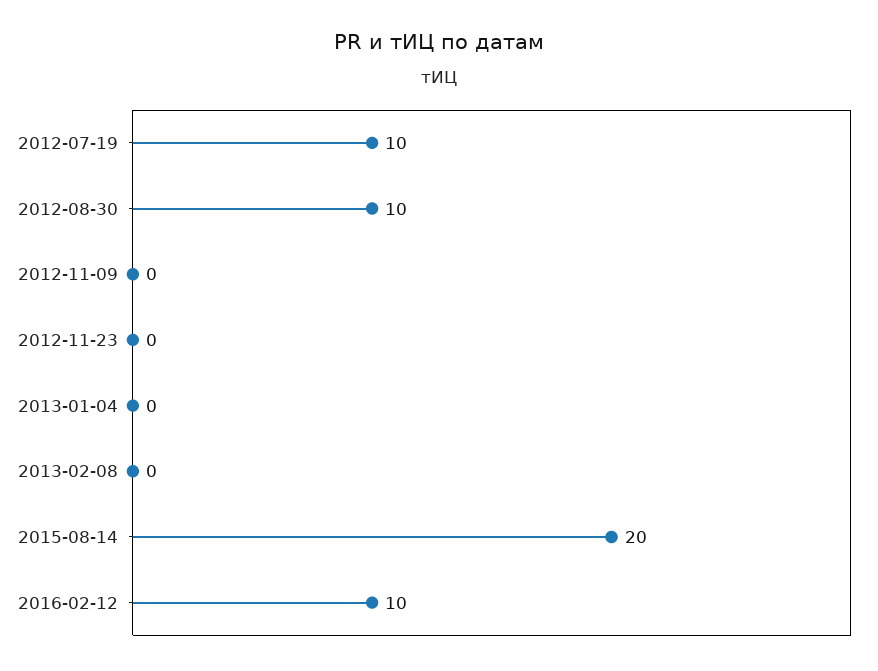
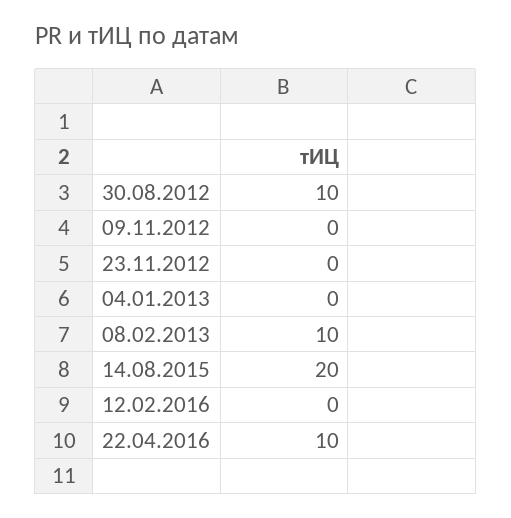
2012-07-19: 10 -> none
2013-02-08: 0 -> 10
2016-02-12: 10 -> 0
22.04.2016: none -> 10

